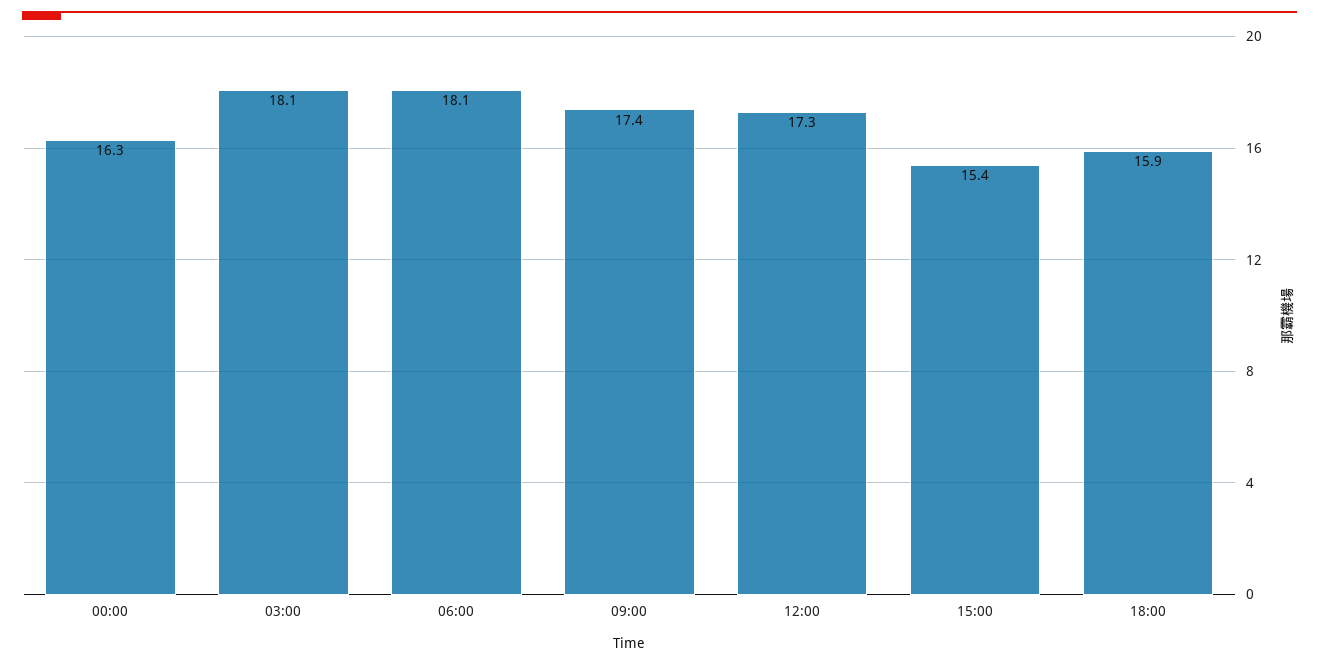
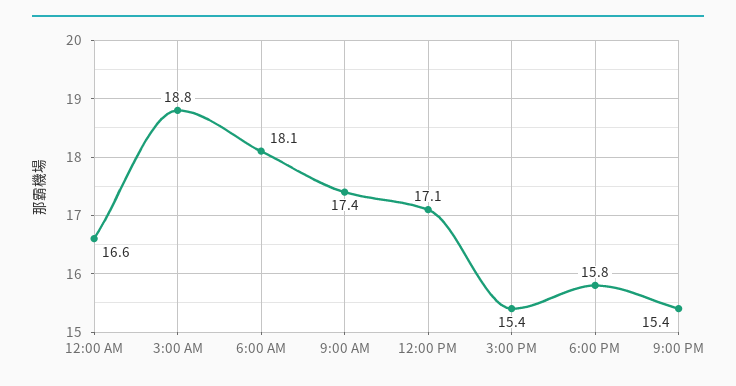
00:00: 16.3 -> 16.6
03:00: 18.1 -> 18.8
12:00: 17.3 -> 17.1
18:00: 15.9 -> 15.8
9:00 PM: none -> 15.4

